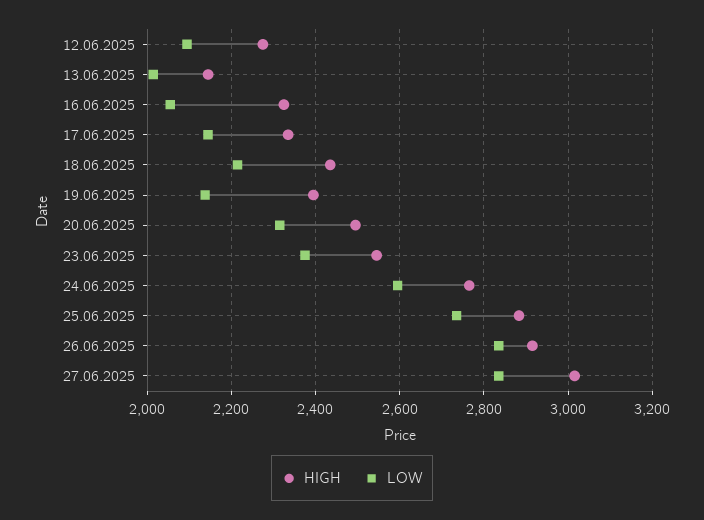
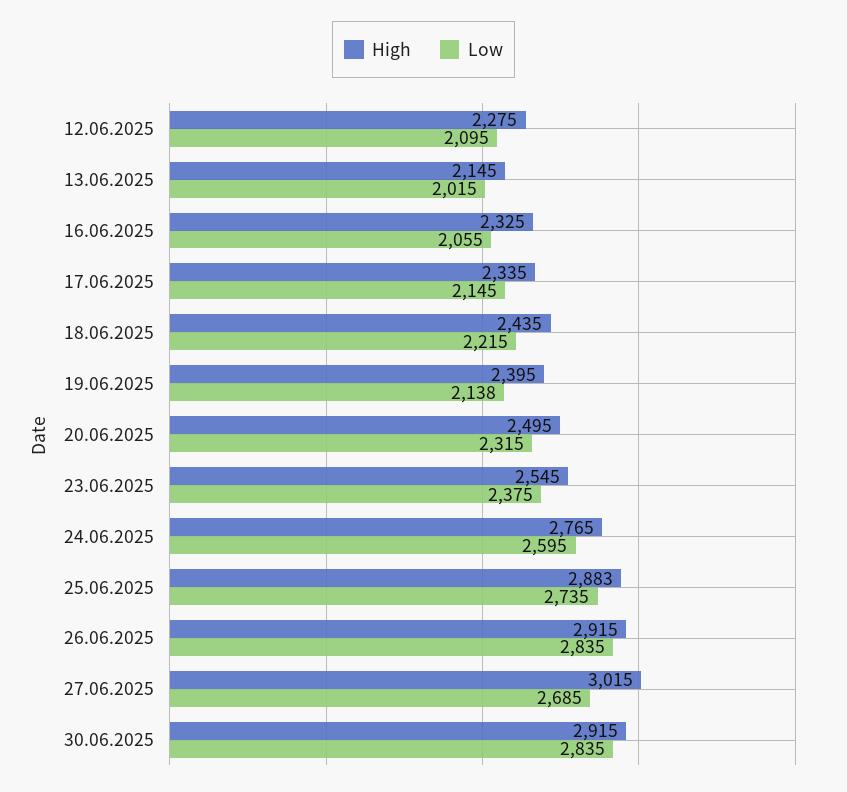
LOW, 27.06.2025: 2840 -> 2685
HIGH, 30.06.2025: none -> 2915
LOW, 30.06.2025: none -> 2835

